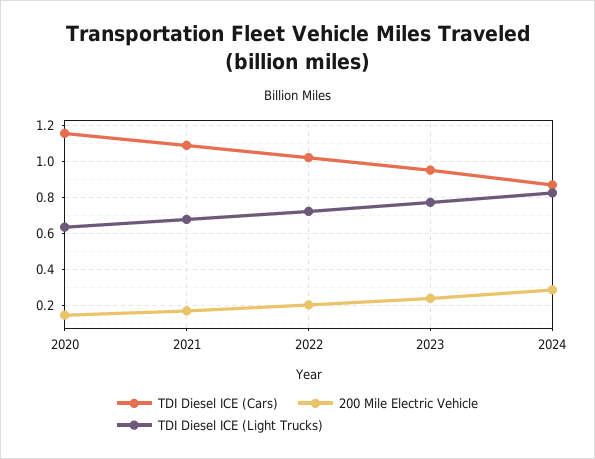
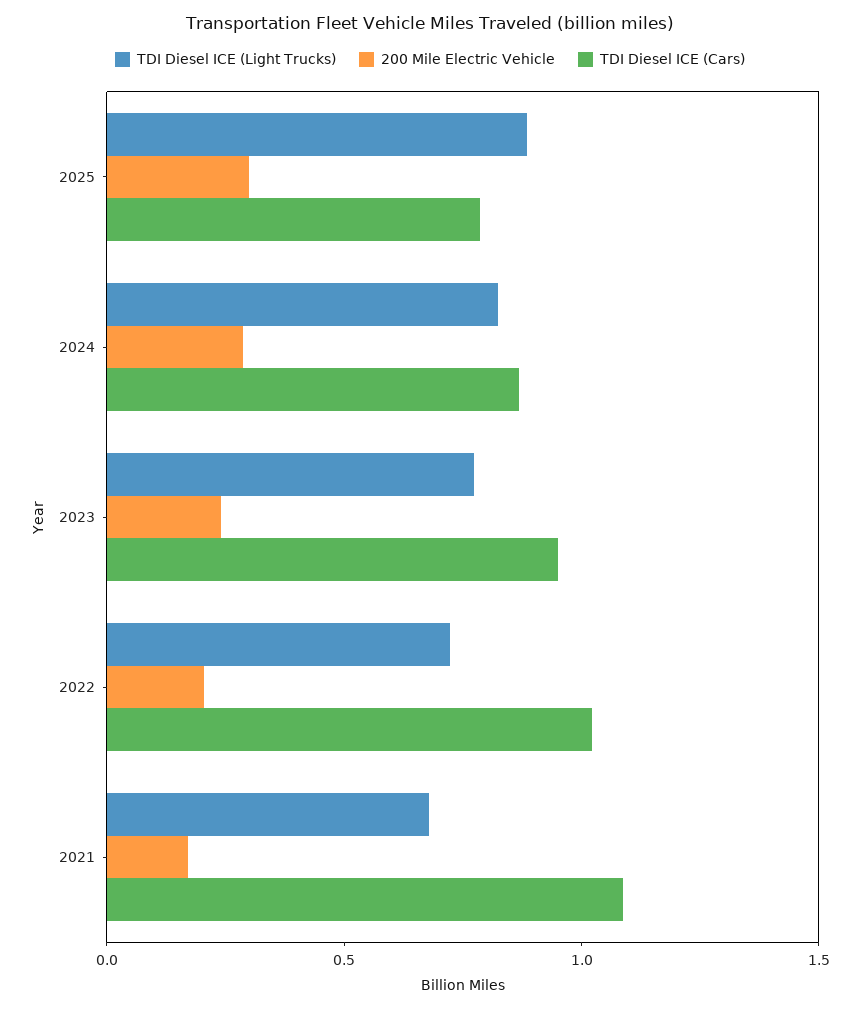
TDI Diesel ICE (Cars), 2020: 1.15 -> none
200 Mile Electric Vehicle, 2020: 0.15 -> none
TDI Diesel ICE (Light Trucks), 2020: 0.65 -> none
TDI Diesel ICE (Light Trucks), 2025: none -> 0.9
200 Mile Electric Vehicle, 2025: none -> 0.3
TDI Diesel ICE (Cars), 2025: none -> 0.8

